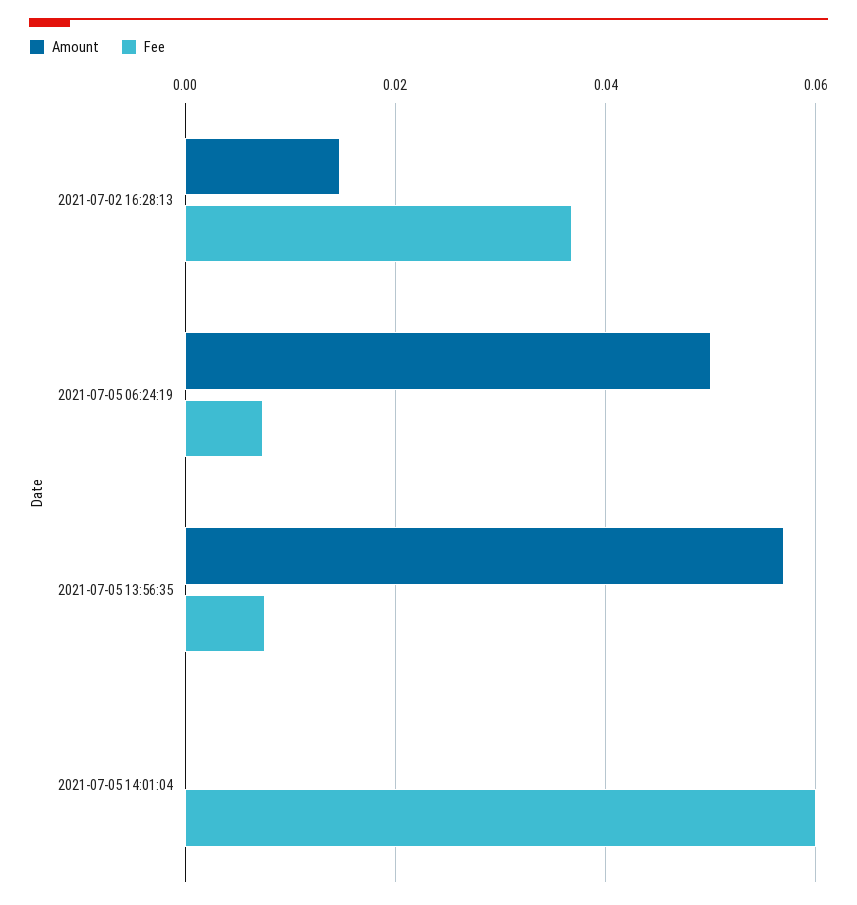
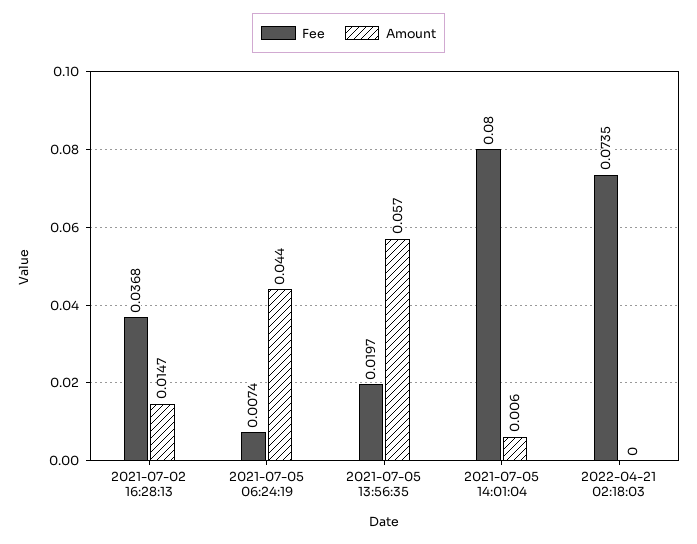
Amount, 2021-07-05 06:24:19: 0.05 -> 0.044
Fee, 2021-07-05 13:56:35: 0.008 -> 0.0197
Amount, 2021-07-05 14:01:04: 0 -> 0.006
Fee, 2021-07-05 14:01:04: 0.06 -> 0.08
Fee, 2022-04-21 02:18:03: none -> 0.0735
Amount, 2022-04-21 02:18:03: none -> 0

